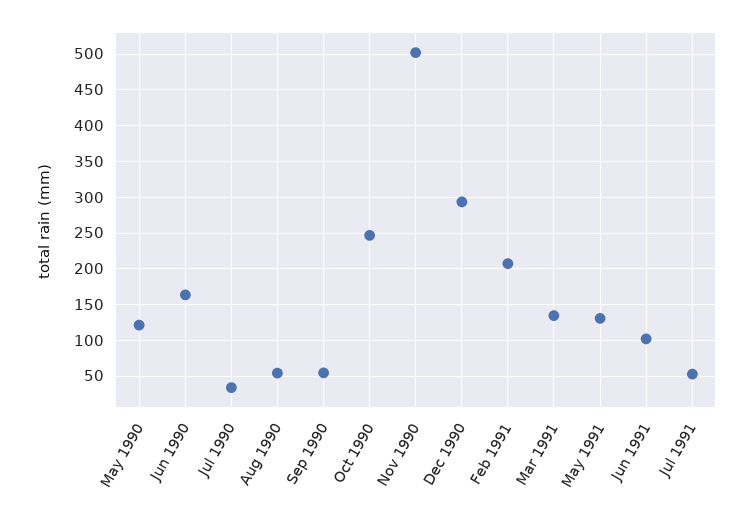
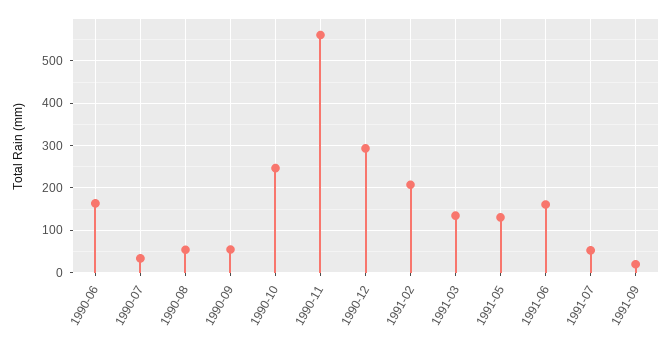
May 1990: 120 -> none
Nov 1990: 500 -> 560
Jun 1991: 100 -> 160
1991-09: none -> 20

